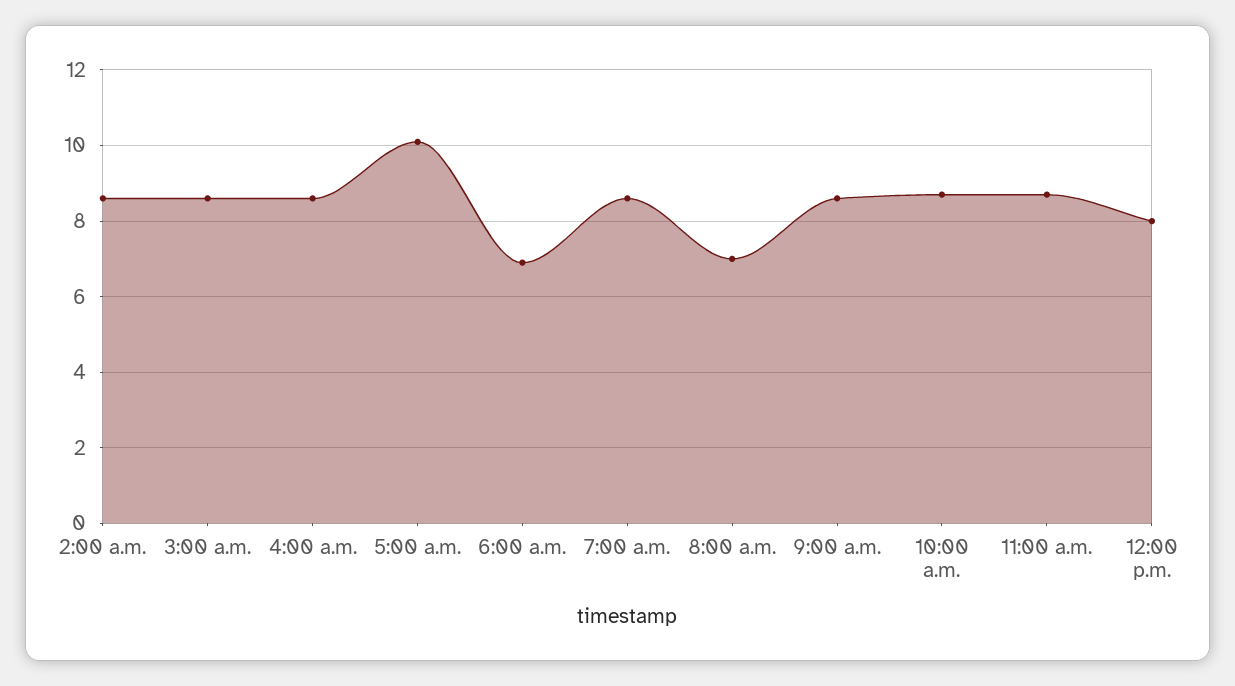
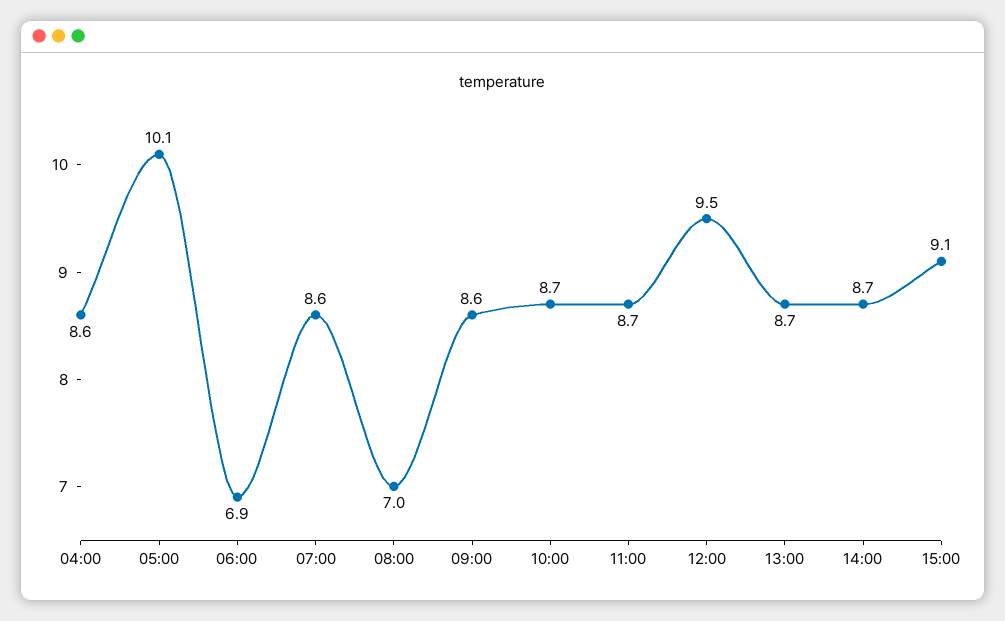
2:00 a.m.: 8.5 -> none
3:00 a.m.: 8.5 -> none
12:00 p.m.: 8 -> 9.5
13:00: none -> 8.7
14:00: none -> 8.7
15:00: none -> 9.1

